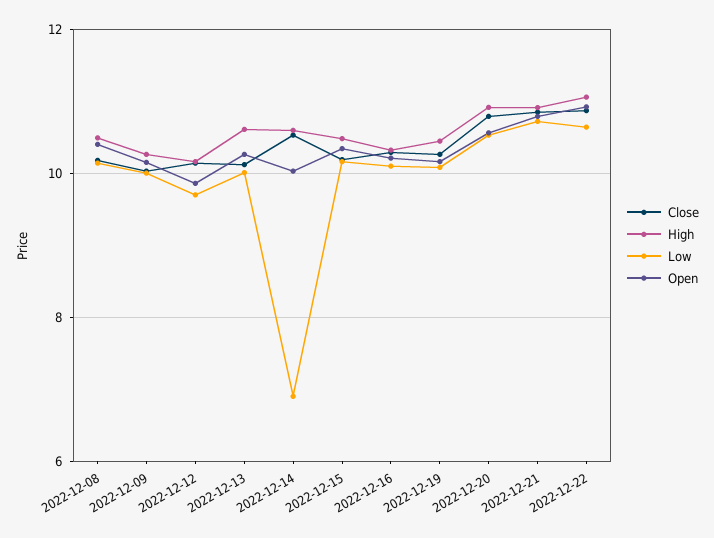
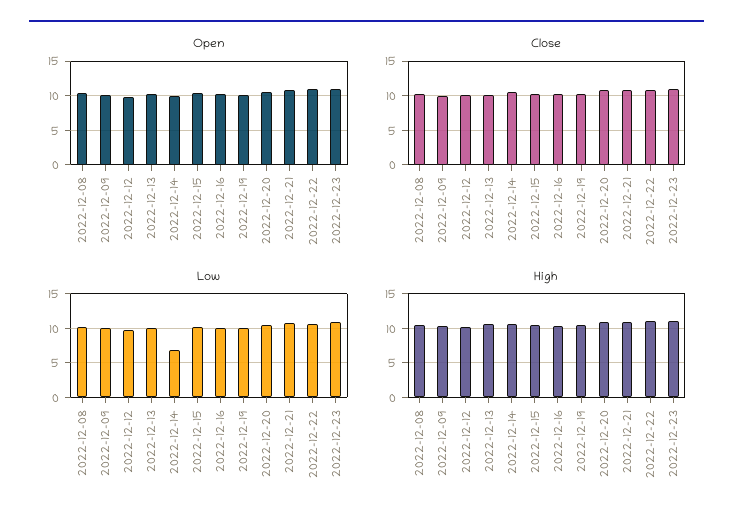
Open, 2022-12-23: none -> 11
Close, 2022-12-23: none -> 11
Low, 2022-12-23: none -> 11
High, 2022-12-23: none -> 11

